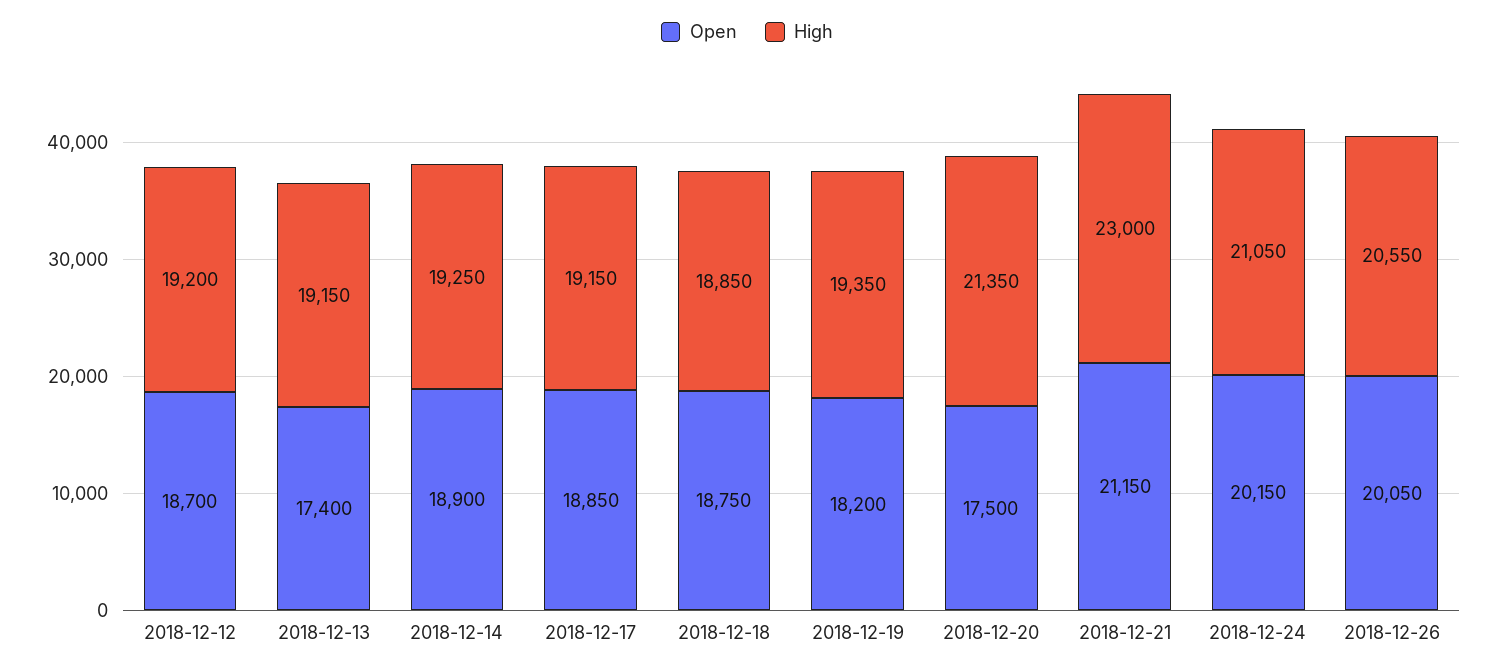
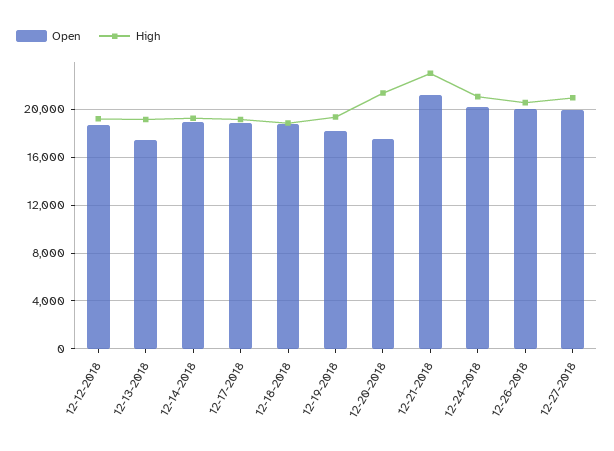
Open, 12-27-2018: none -> 20000
High, 12-27-2018: none -> 21000

